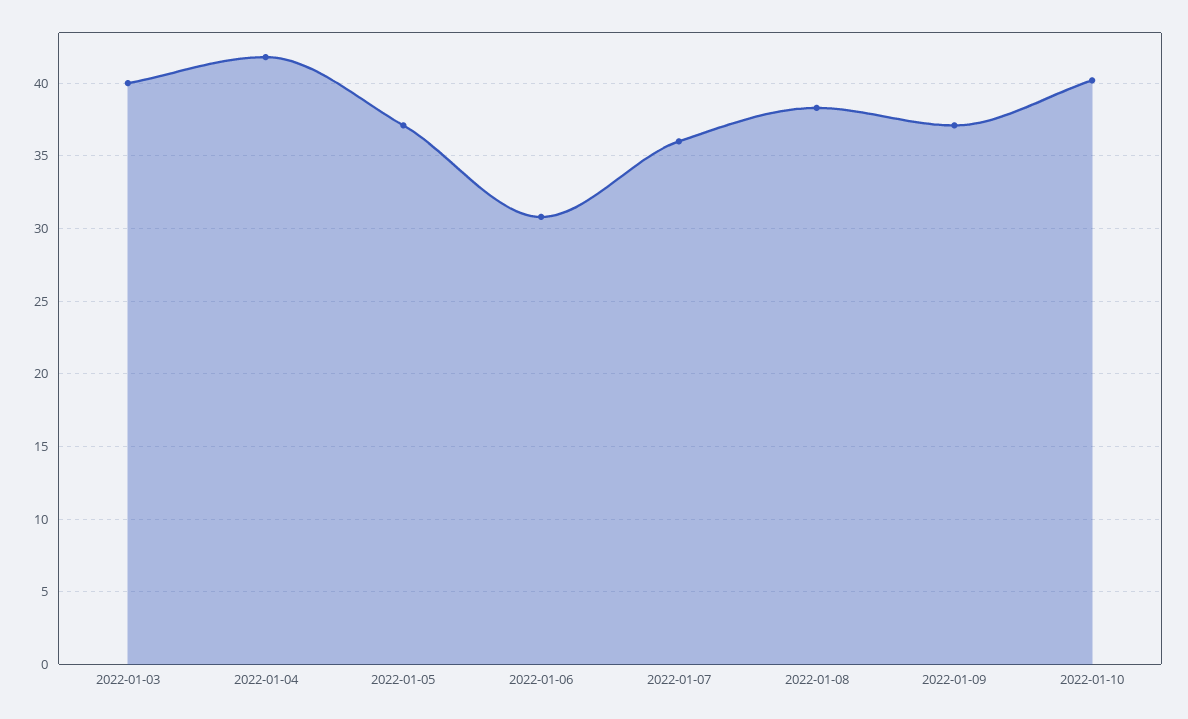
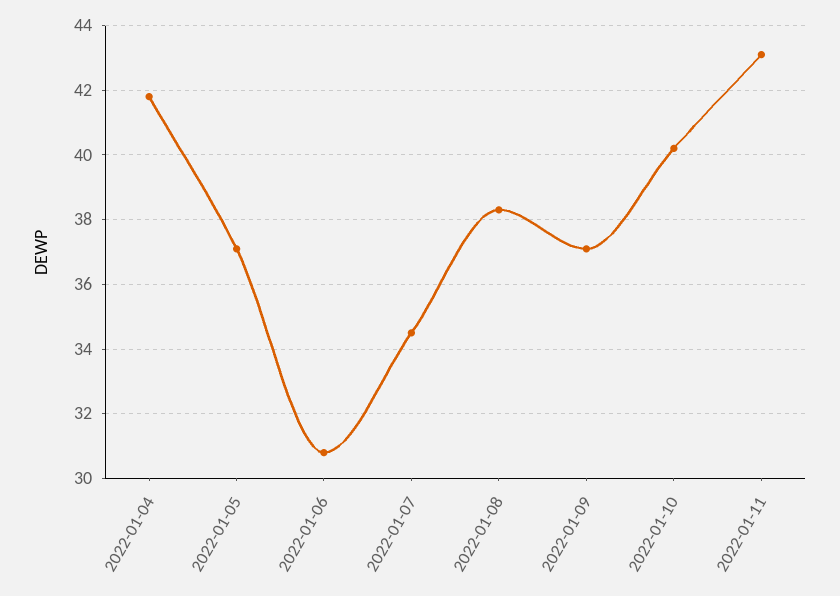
2022-01-03: 40 -> none
2022-01-07: 36 -> 34.5
2022-01-11: none -> 43

